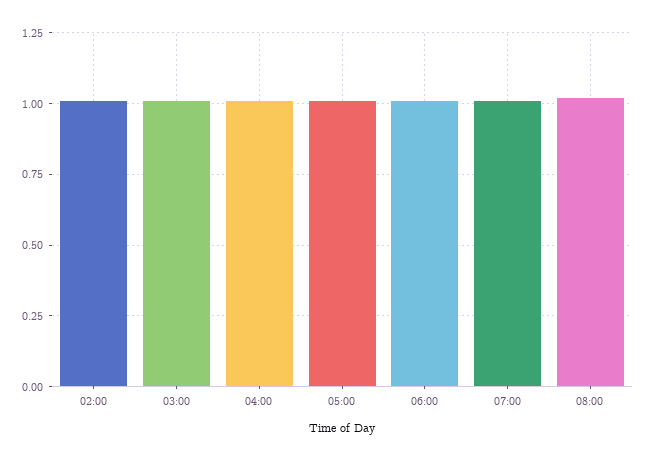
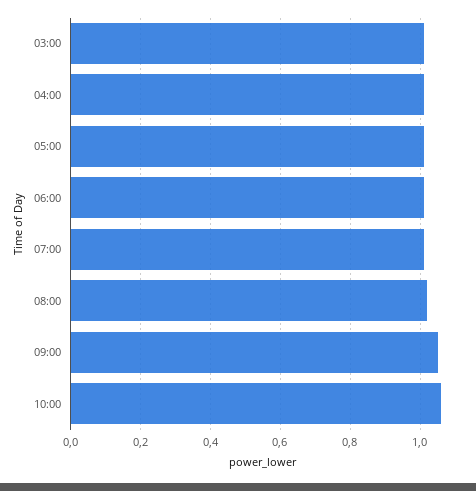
02:00: 1 -> none
09:00: none -> 1.05
10:00: none -> 1.05

